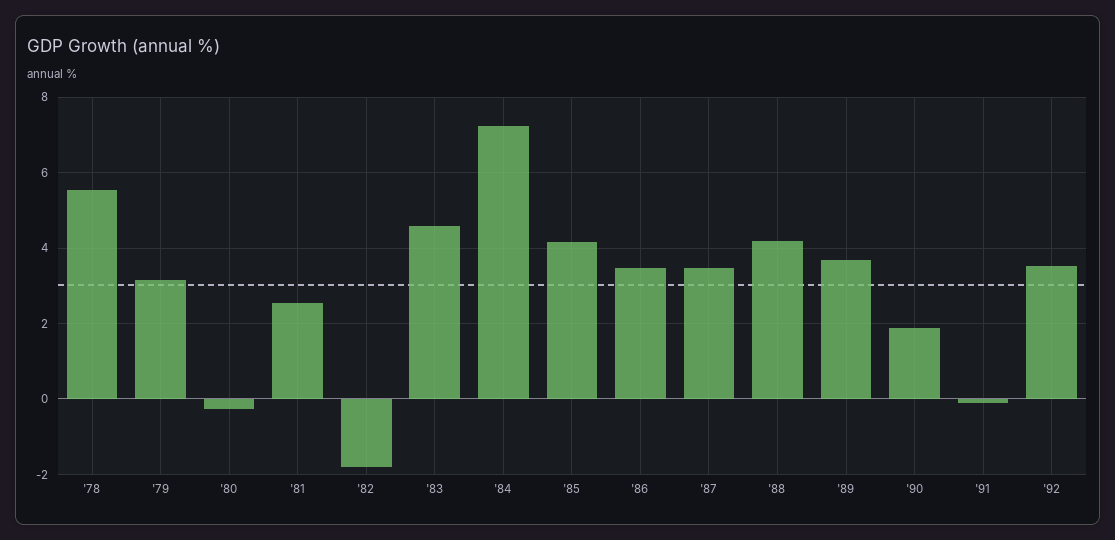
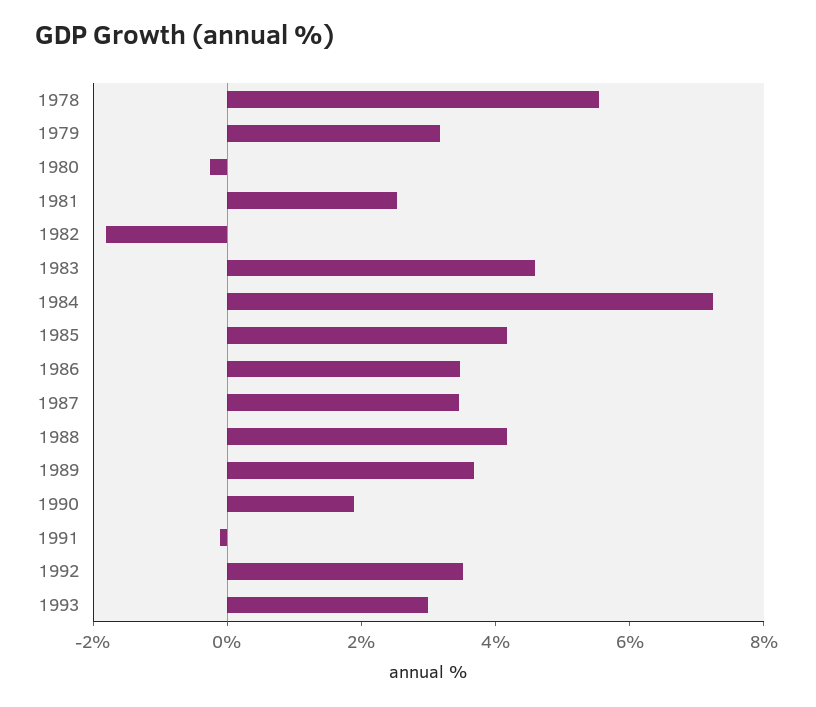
1993: none -> 3

